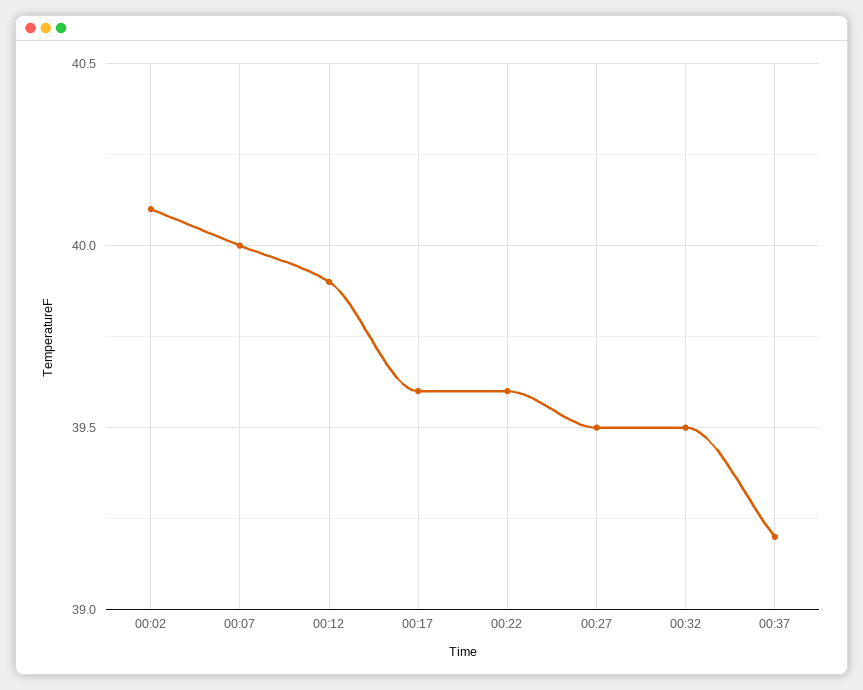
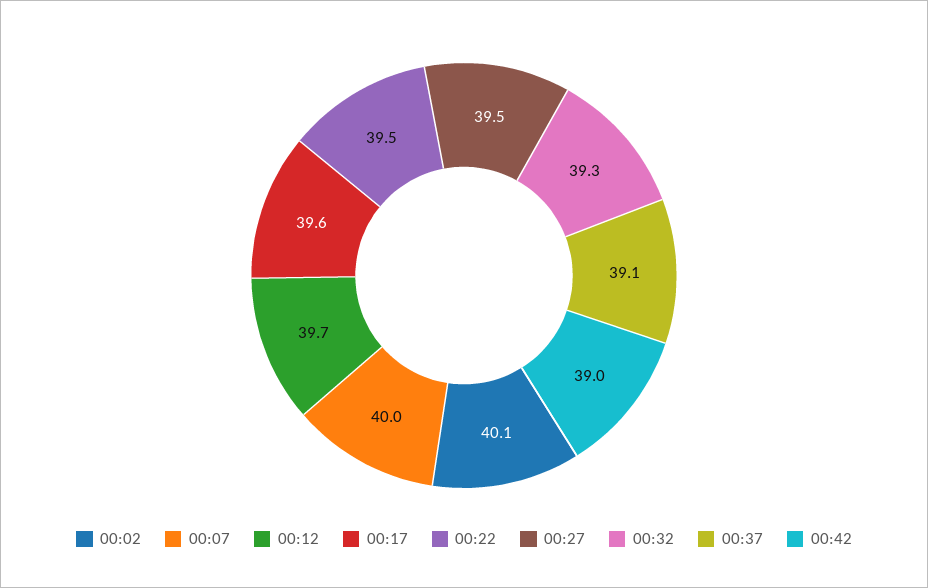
00:12: 39.9 -> 39.7
00:22: 39.6 -> 39.5
00:32: 39.5 -> 39.3
00:37: 39.2 -> 39.1
00:42: none -> 39

